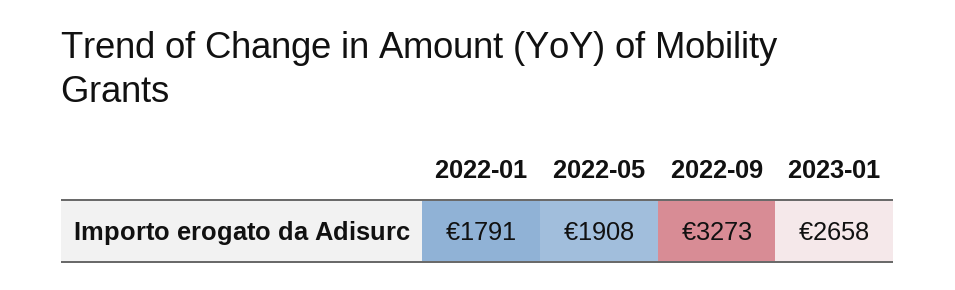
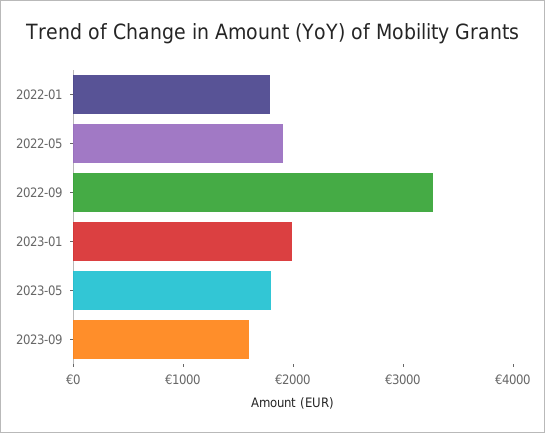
2023-01: 2658 -> 2000
2023-05: none -> 1800
2023-09: none -> 1600

